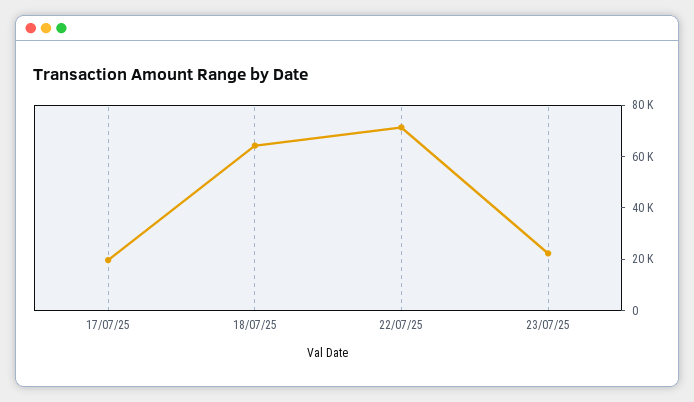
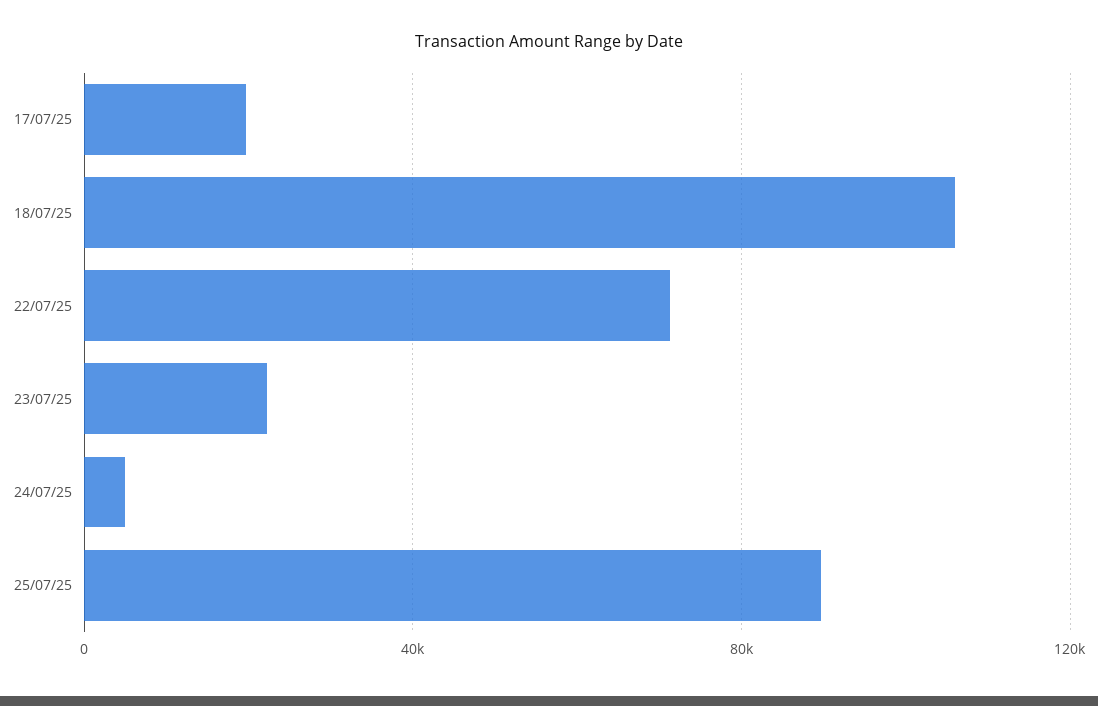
18/07/25: 65000 -> 105000
24/07/25: none -> 5000
25/07/25: none -> 90000

